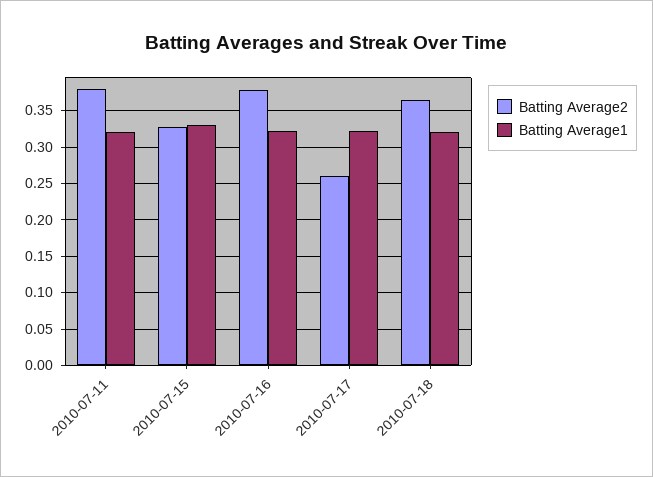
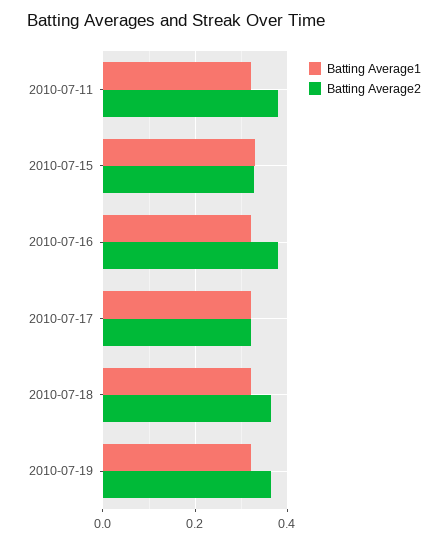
Batting Average2, 2010-07-17: 0.26 -> 0.32
Batting Average1, 2010-07-19: none -> 0.32
Batting Average2, 2010-07-19: none -> 0.36

